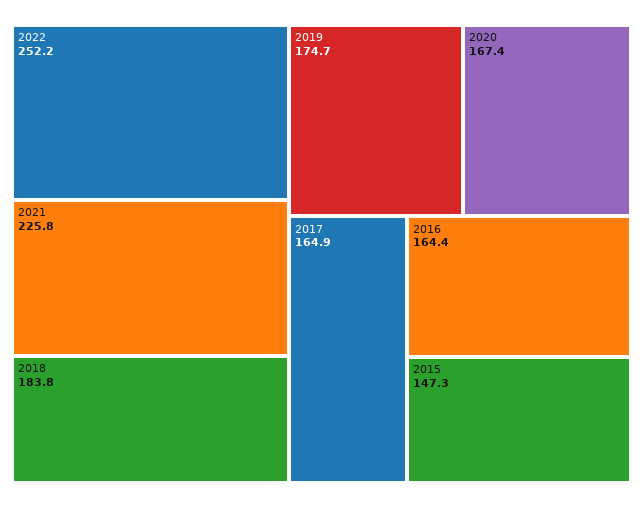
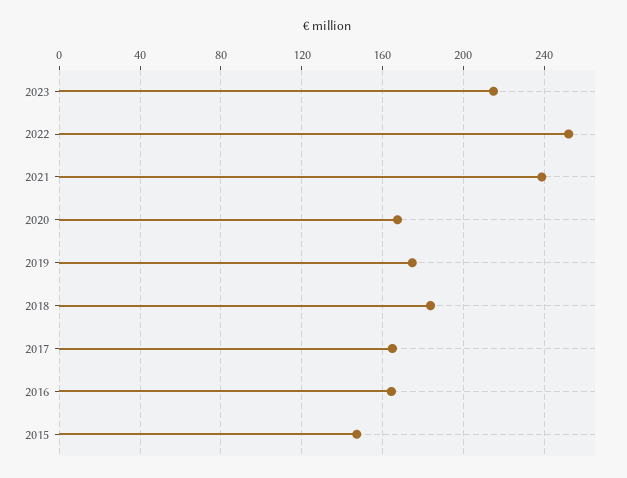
2021: 225.8 -> 240
2023: none -> 215

